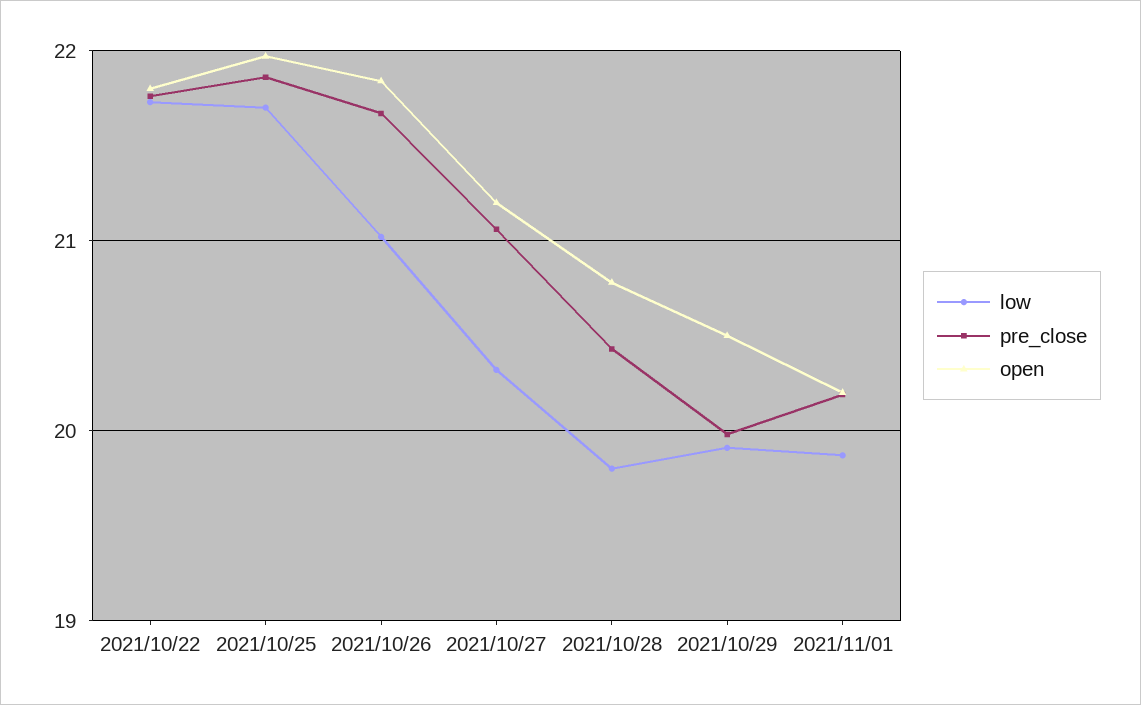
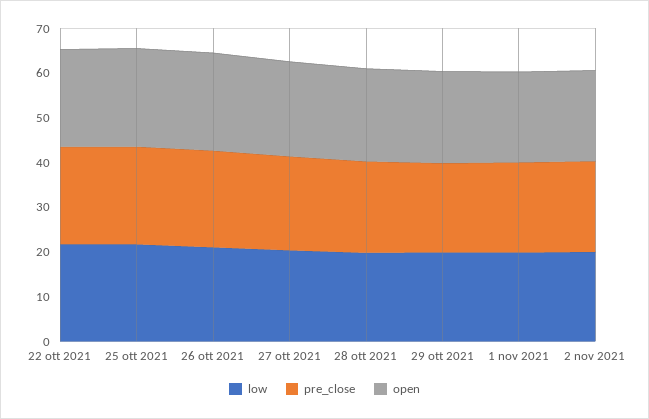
low, 2 nov 2021: none -> 20
pre_close, 2 nov 2021: none -> 20
open, 2 nov 2021: none -> 20

